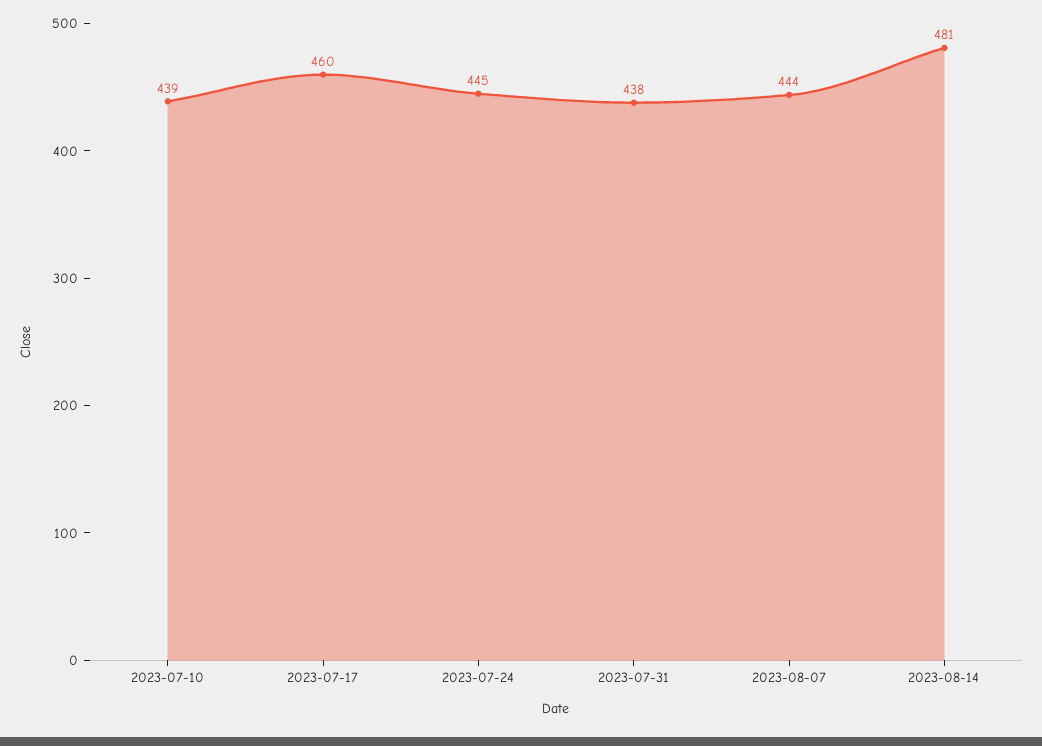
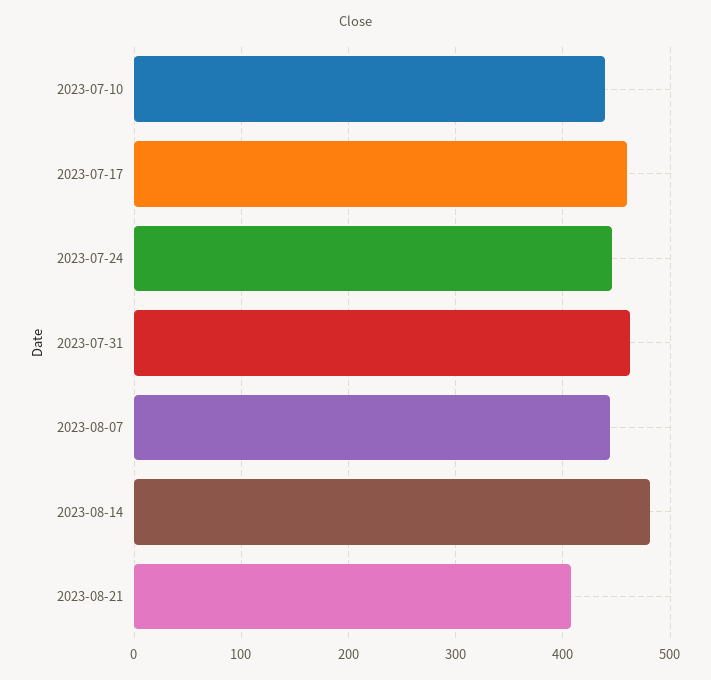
2023-07-31: 438 -> 460
2023-08-21: none -> 410

